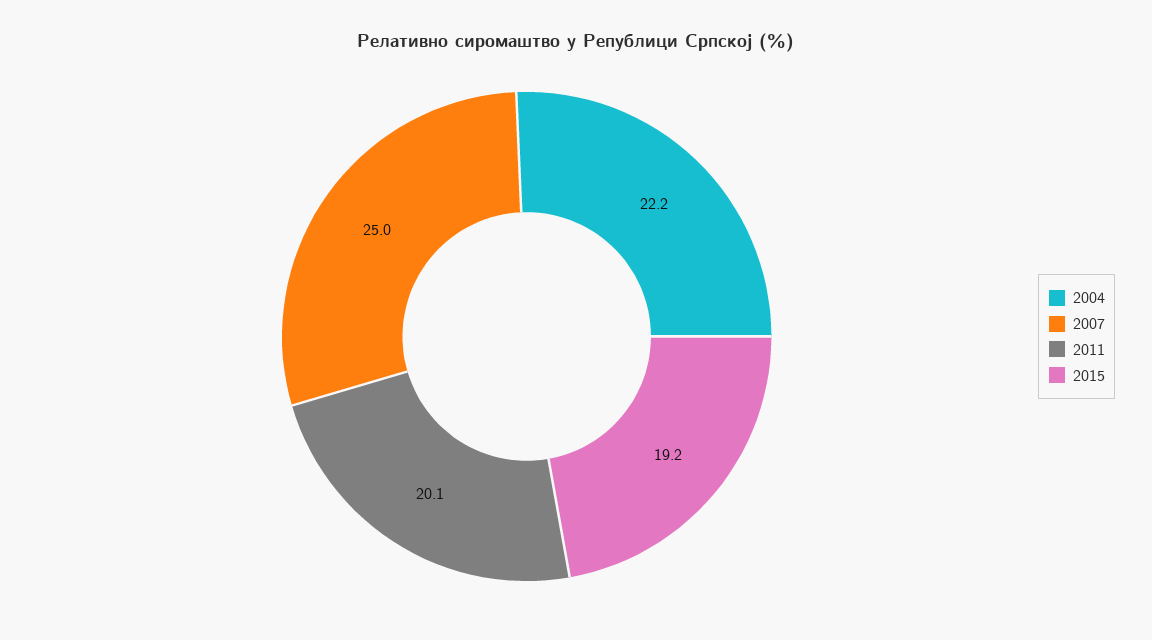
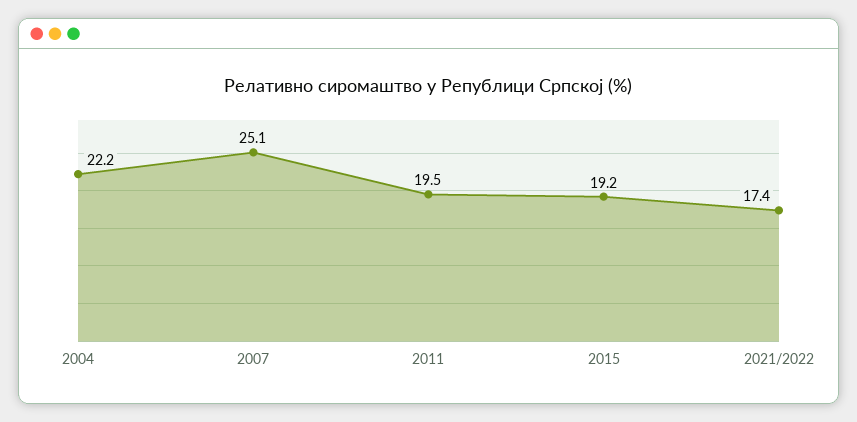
2007: 25 -> 25.1
2011: 20.1 -> 19.5
2021/2022: none -> 17.4

